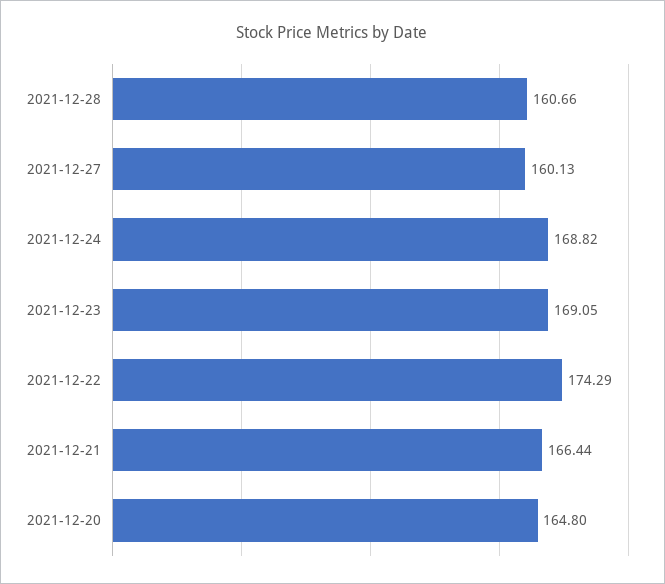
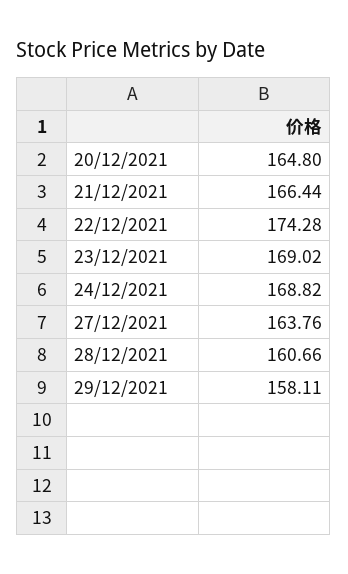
2021-12-27: 160.13 -> 163.76
2021-12-23: 169.05 -> 169.02
2021-12-22: 174.29 -> 174.28
29/12/2021: none -> 158.11

